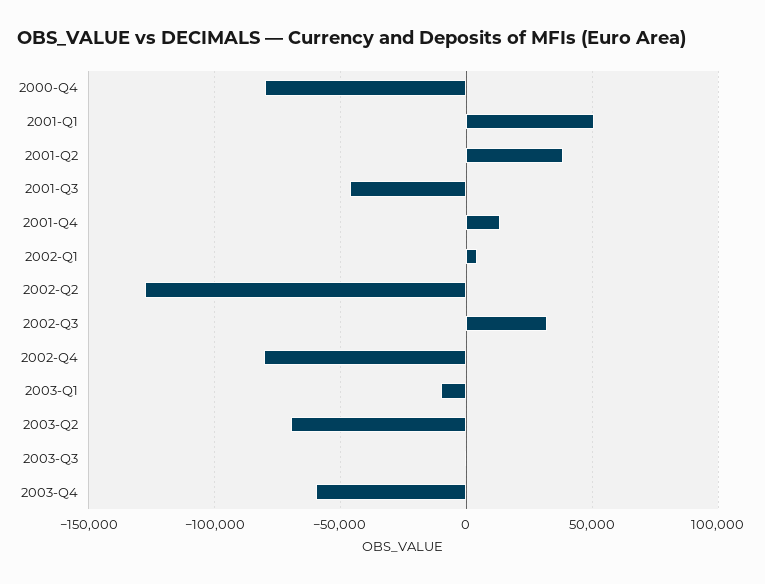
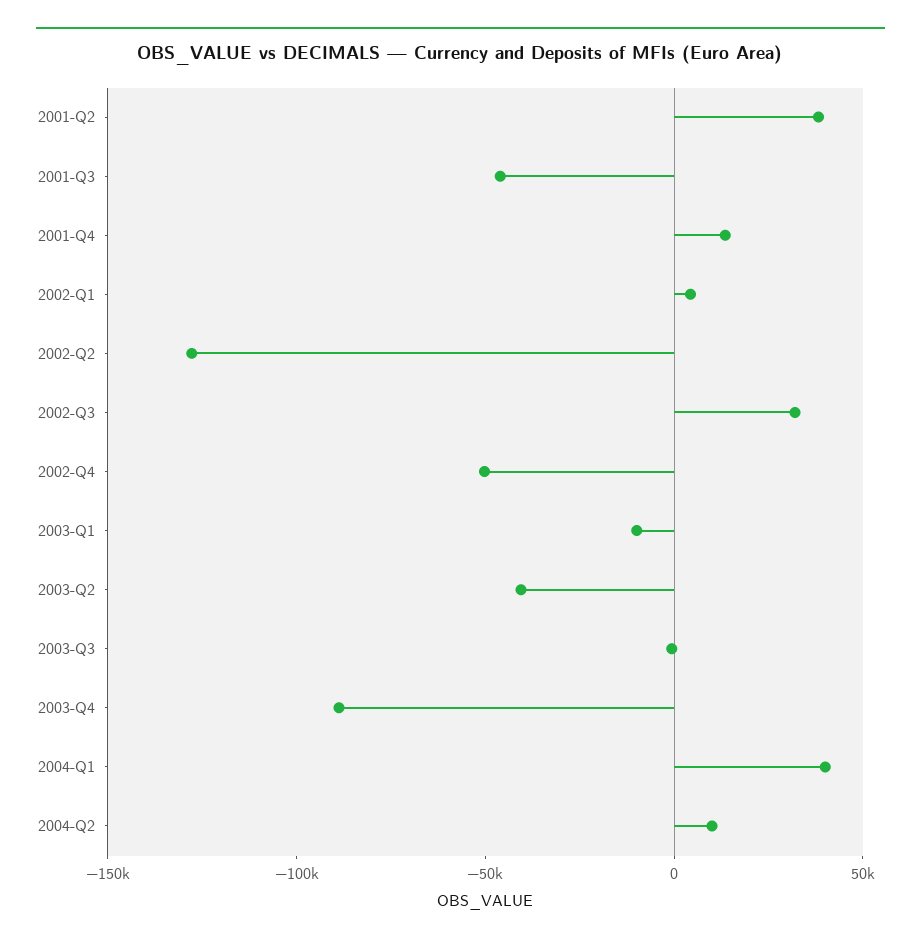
2000-Q4: -80000 -> none
2001-Q1: 50000 -> none
2002-Q4: -80000 -> -50000
2003-Q2: -70000 -> -40000
2003-Q4: -60000 -> -90000
2004-Q1: none -> 40000
2004-Q2: none -> 10000

